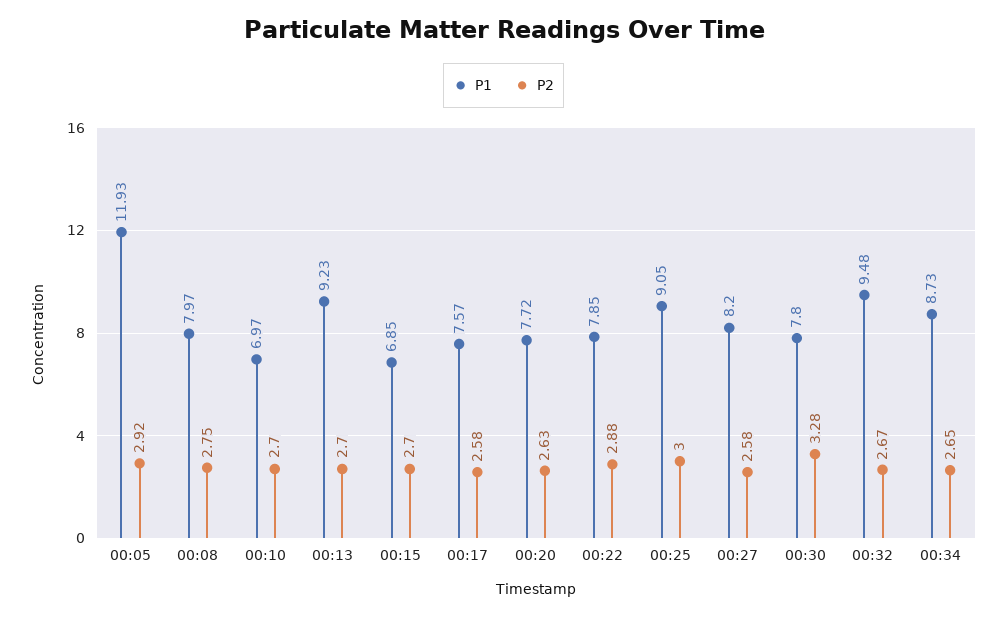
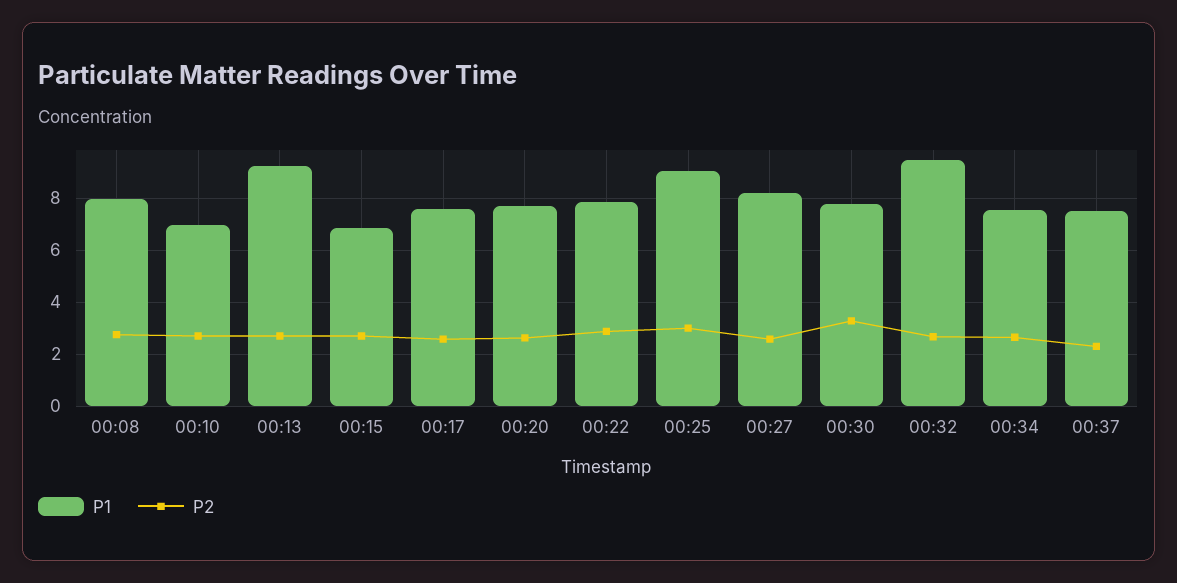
P1, 00:05: 11.93 -> none
P2, 00:05: 2.92 -> none
P1, 00:34: 8.73 -> 7.5
P1, 00:37: none -> 7.5
P2, 00:37: none -> 2.25

